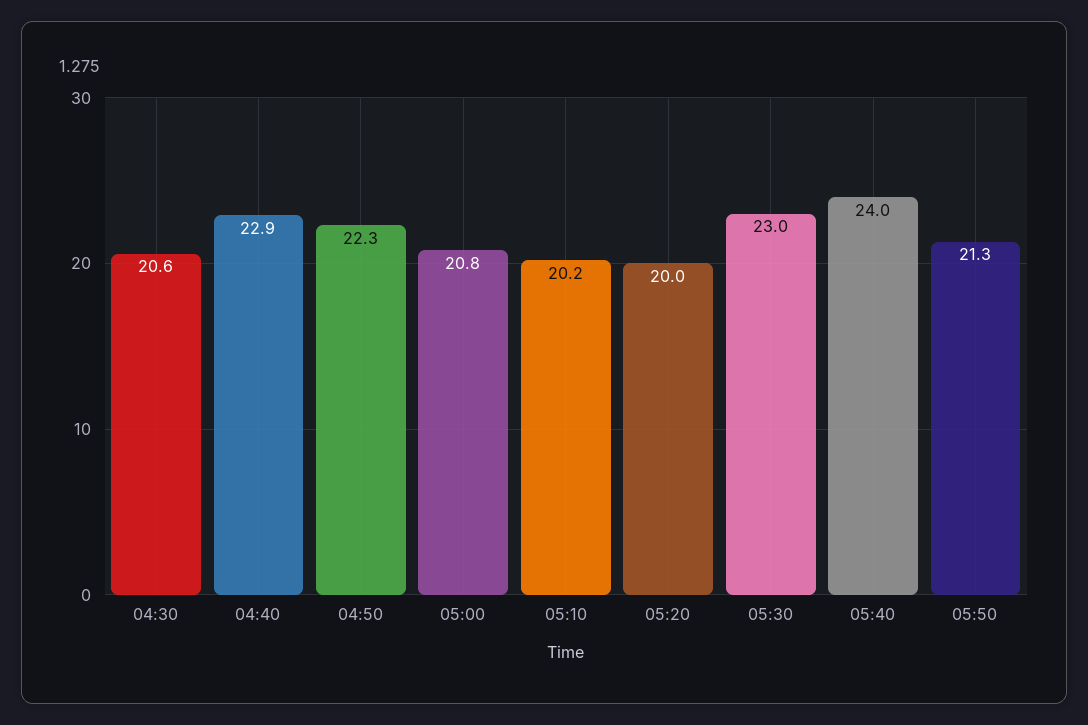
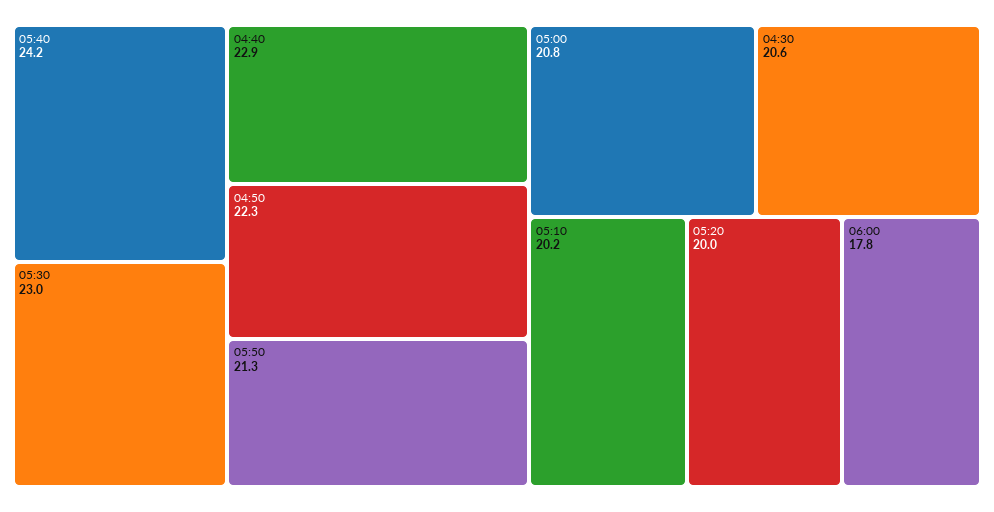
05:40: 24 -> 24.2
06:00: none -> 17.8

